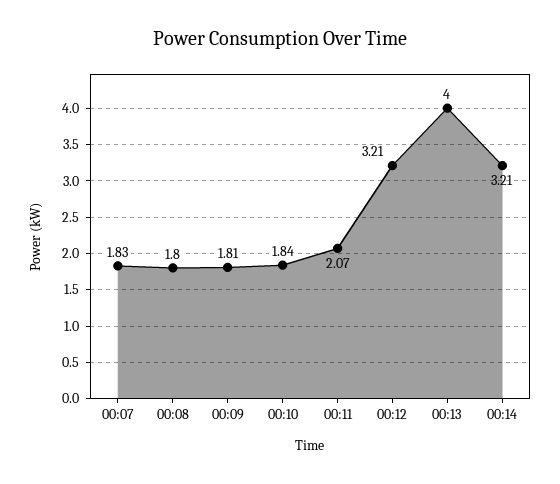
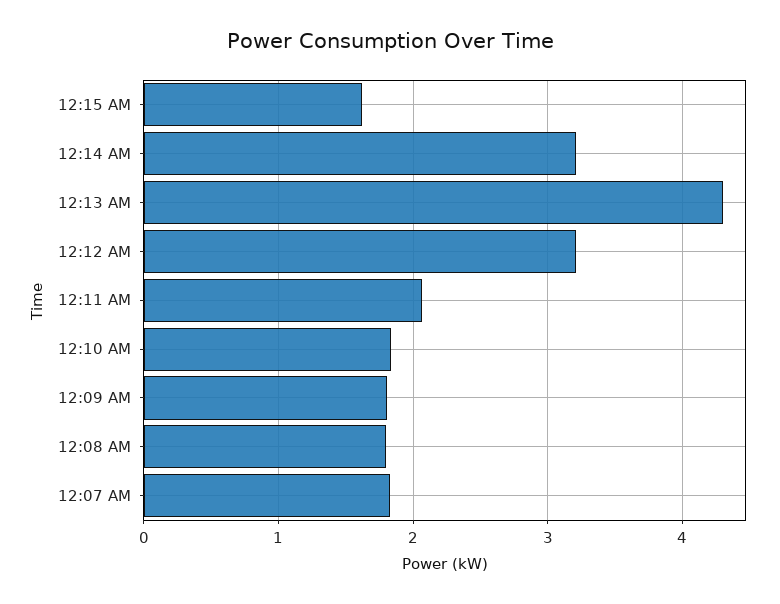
00:13: 4 -> 4.3
12:15 AM: none -> 1.6

